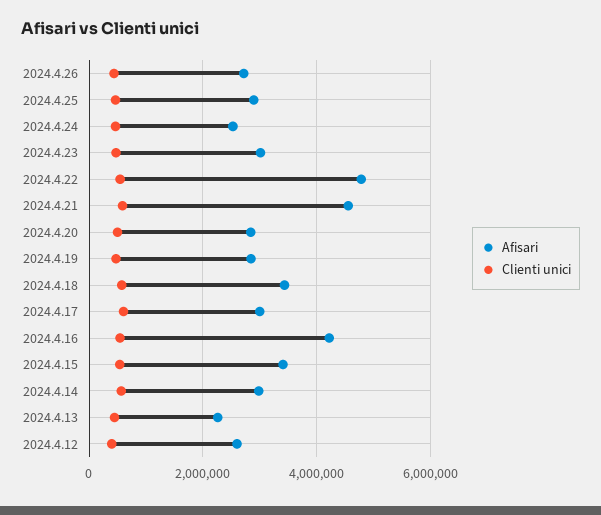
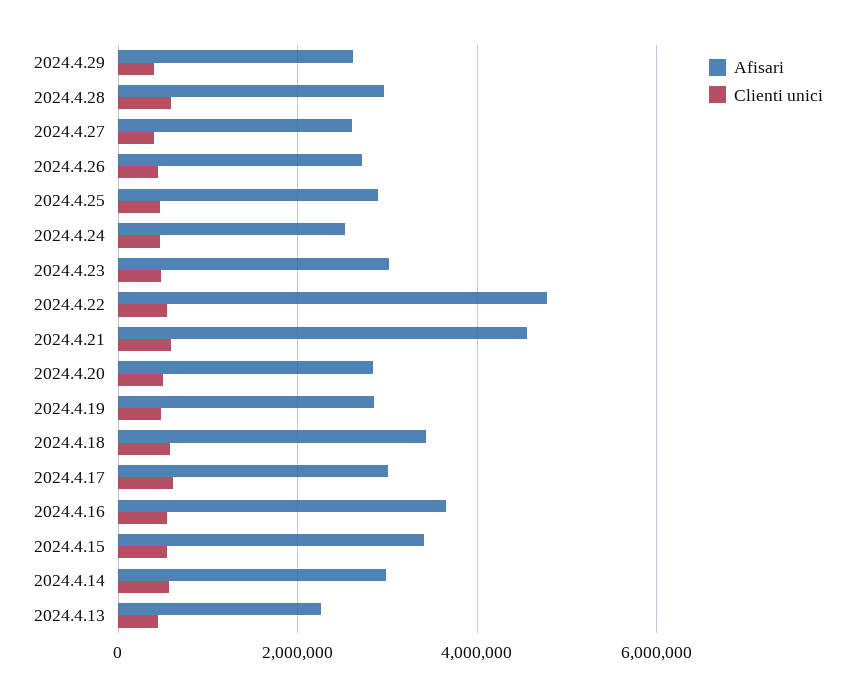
Afisari, 2024.4.16: 4200000 -> 3600000
Afisari, 2024.4.12: 2600000 -> none
Clienti unici, 2024.4.12: 400000 -> none
Afisari, 2024.4.29: none -> 2600000
Clienti unici, 2024.4.29: none -> 400000
Afisari, 2024.4.28: none -> 3000000
Clienti unici, 2024.4.28: none -> 600000
Afisari, 2024.4.27: none -> 2600000
Clienti unici, 2024.4.27: none -> 400000

